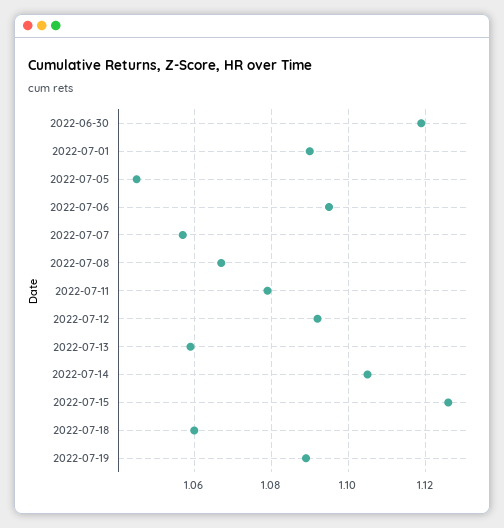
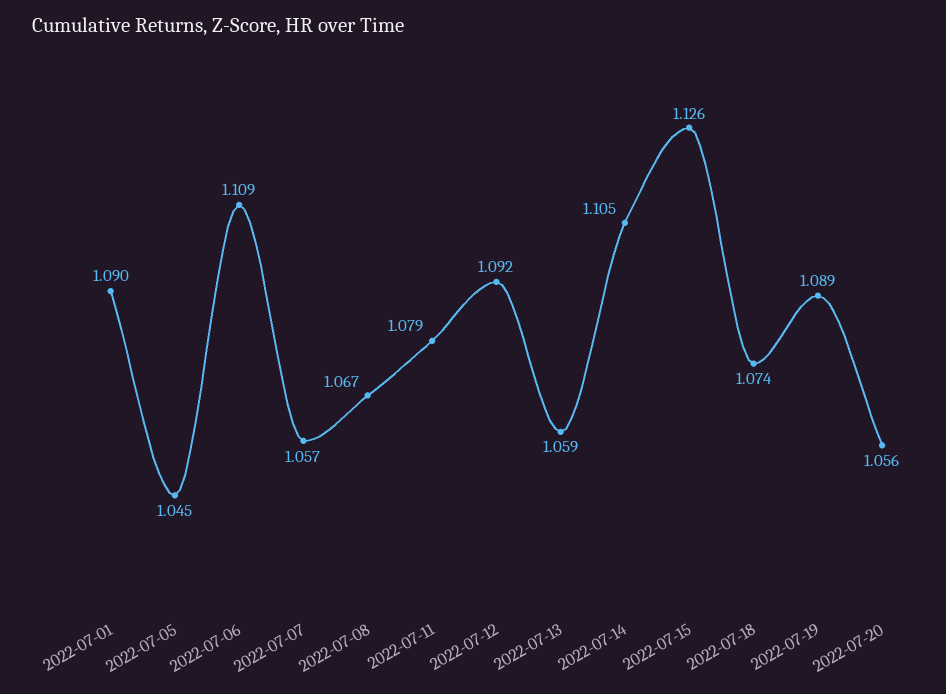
2022-06-30: 1.12 -> none
2022-07-06: 1.095 -> 1.109
2022-07-18: 1.06 -> 1.074
2022-07-20: none -> 1.056

